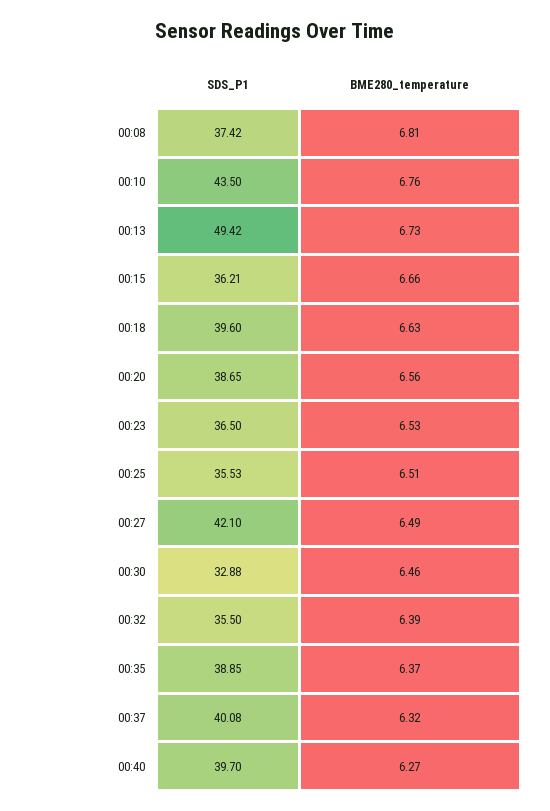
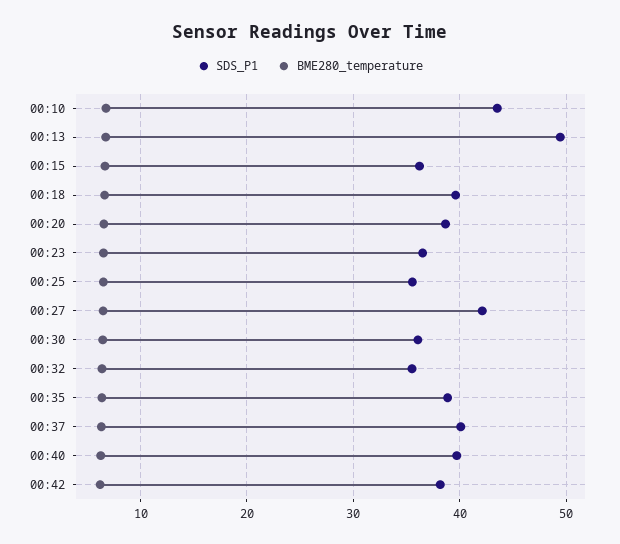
SDS_P1, 00:08: 37.42 -> none
BME280_temperature, 00:08: 6.81 -> none
SDS_P1, 00:30: 32.88 -> 36
SDS_P1, 00:42: none -> 38
BME280_temperature, 00:42: none -> 6

